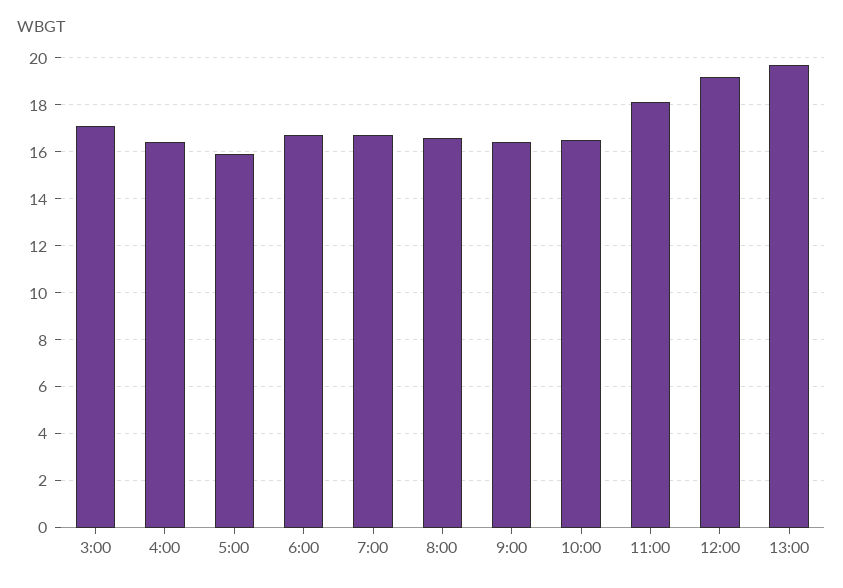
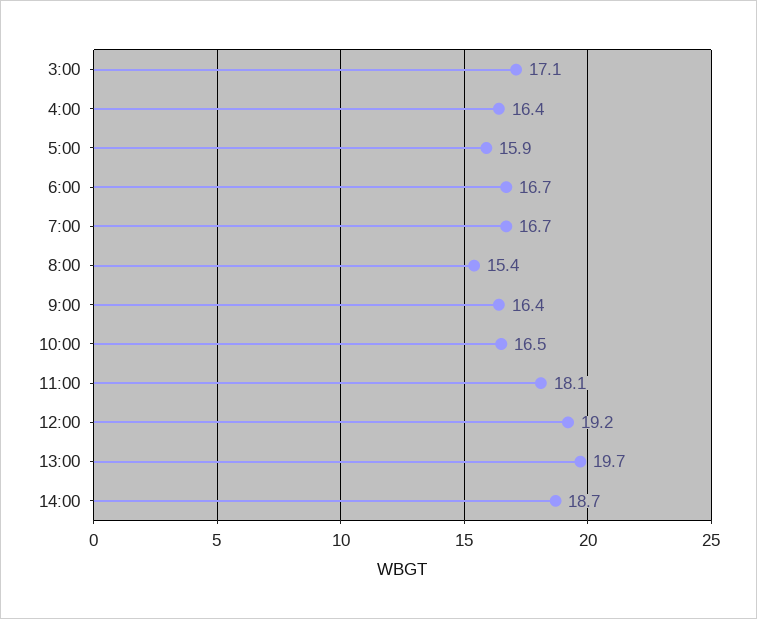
8:00: 16.5 -> 15.4
14:00: none -> 18.7

